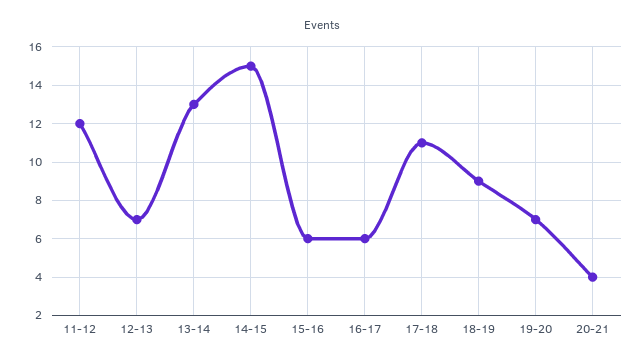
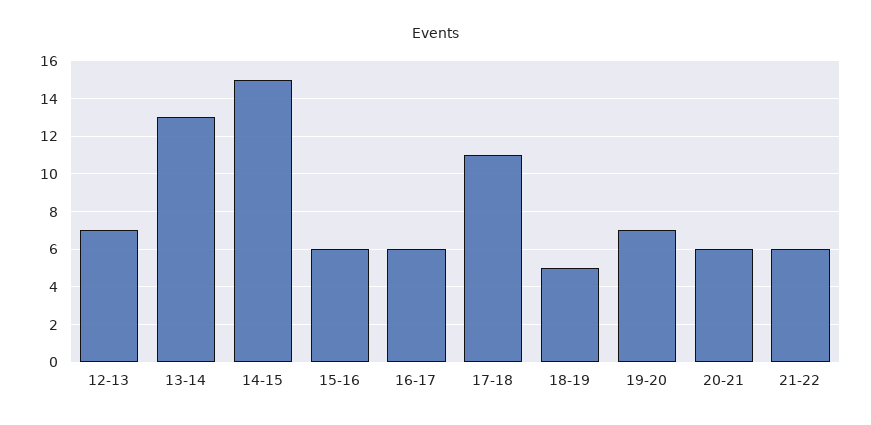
11-12: 12 -> none
18-19: 9 -> 5
20-21: 4 -> 6
21-22: none -> 6

